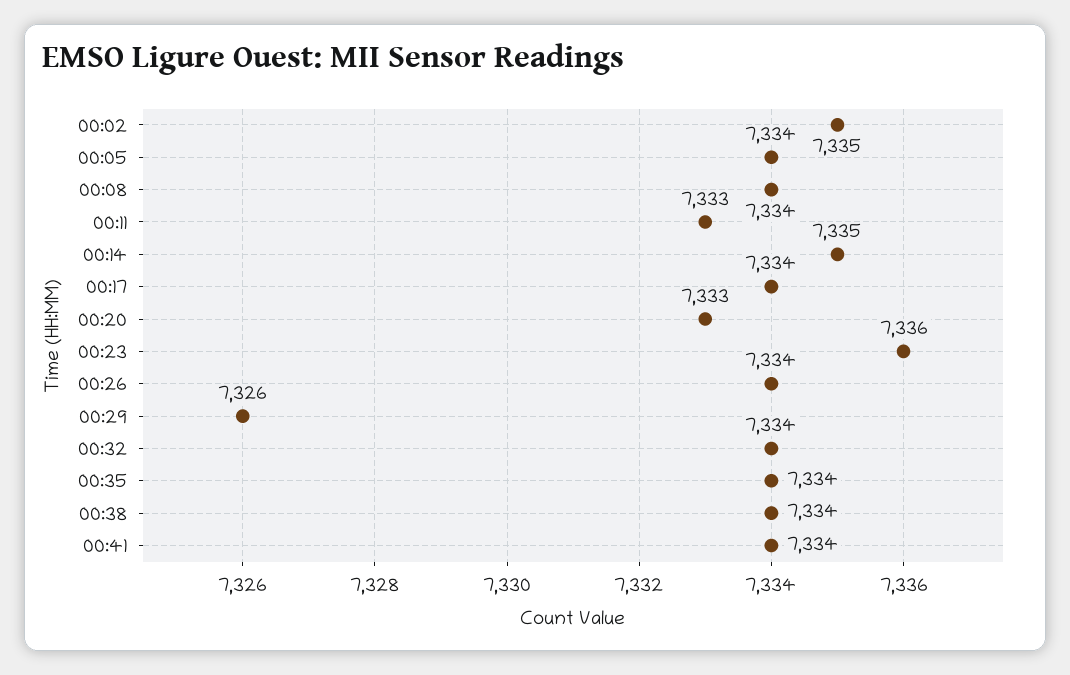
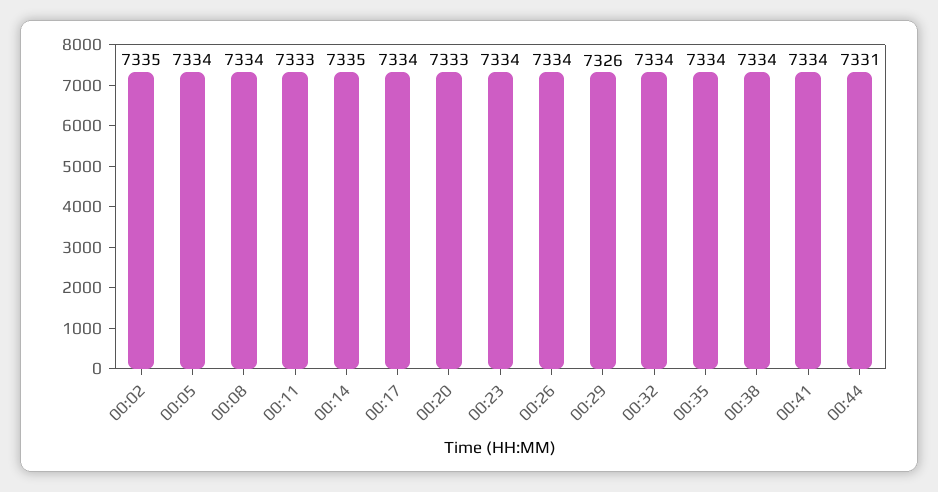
00:23: 7336 -> 7334
00:44: none -> 7331

